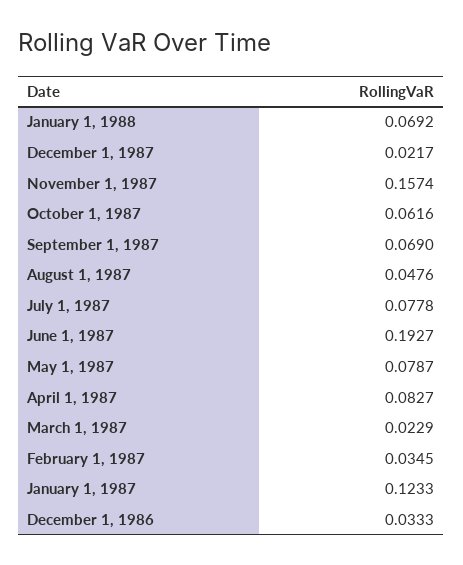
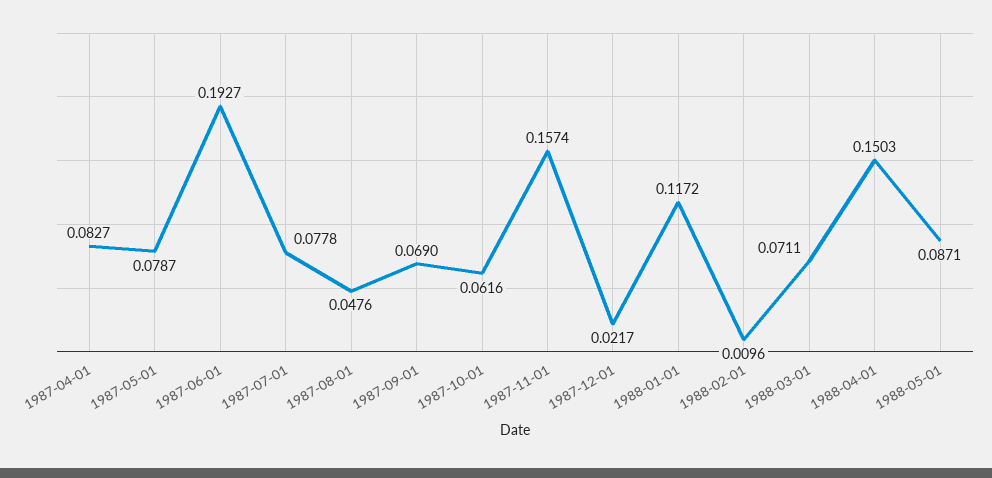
January 1, 1988: 0.0692 -> 0.1172
March 1, 1987: 0.0229 -> none
February 1, 1987: 0.0345 -> none
January 1, 1987: 0.1233 -> none
December 1, 1986: 0.0333 -> none
1988-02-01: none -> 0.0096
1988-03-01: none -> 0.0711
1988-04-01: none -> 0.1503
1988-05-01: none -> 0.0871

